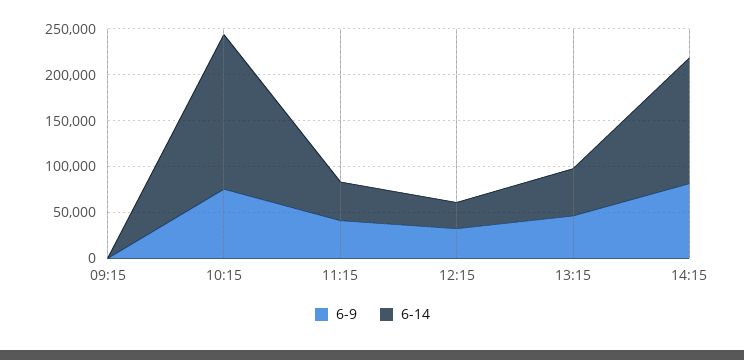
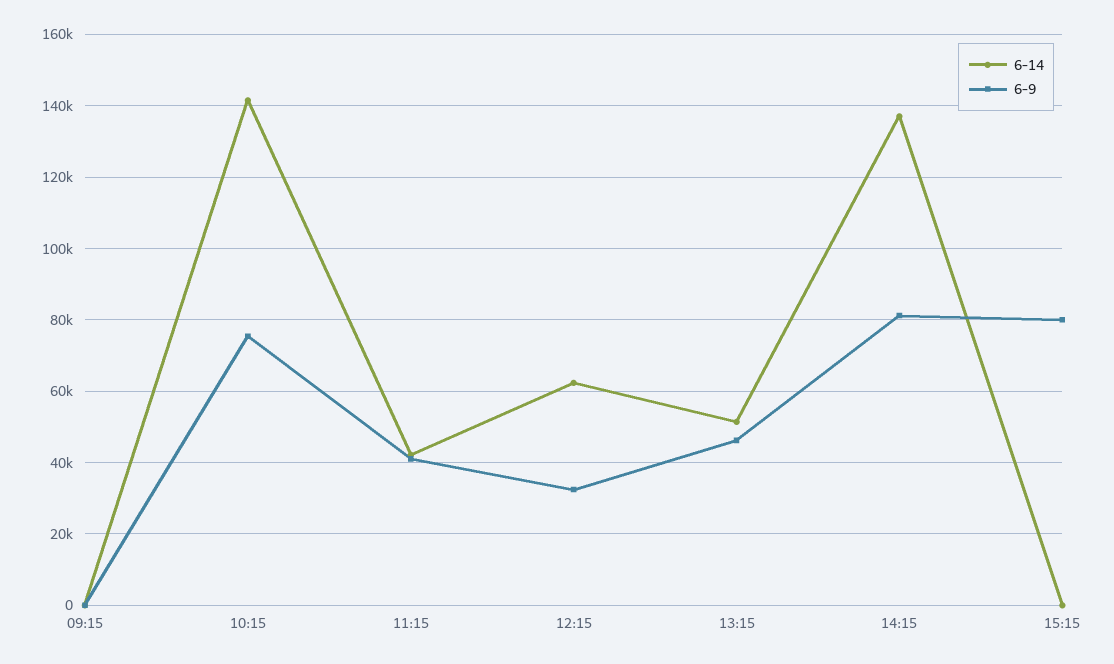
6-14, 10:15: 170000 -> 142000
6-14, 12:15: 30000 -> 62000
6-14, 15:15: none -> 0
6-9, 15:15: none -> 80000

